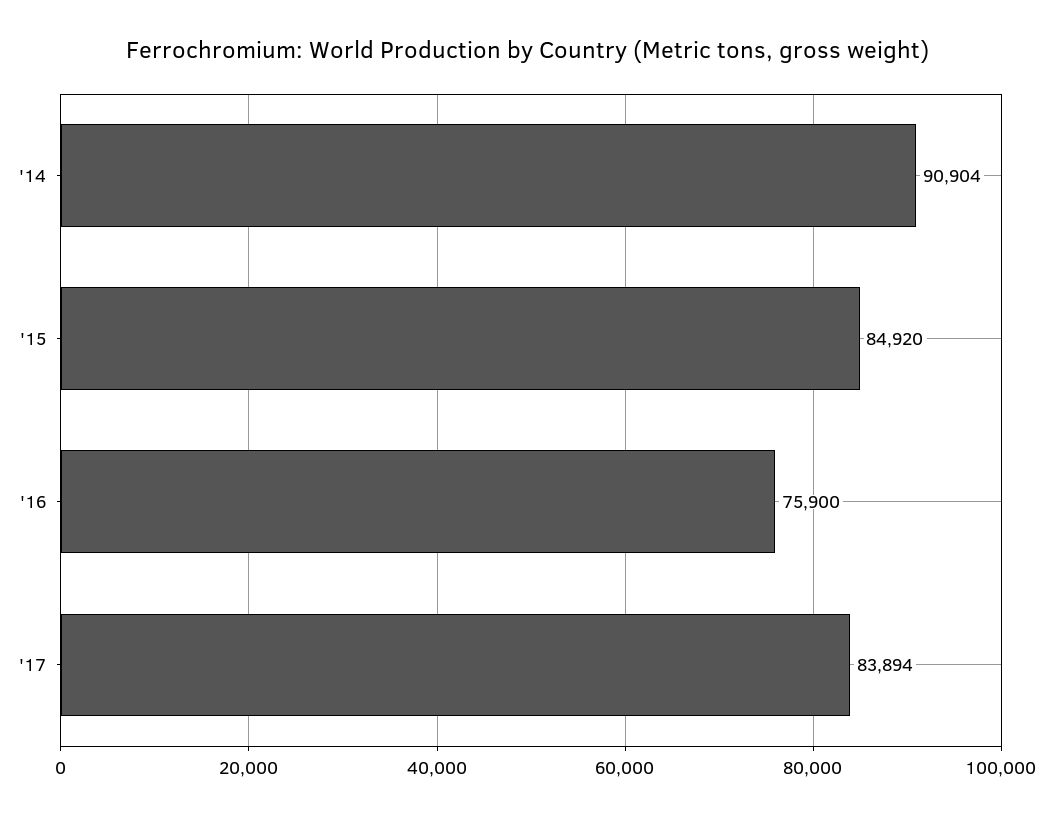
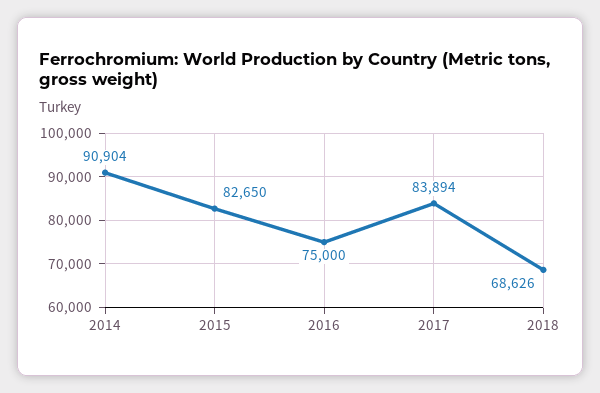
'15: 84920 -> 82650
'16: 75900 -> 75000
2018: none -> 68626

